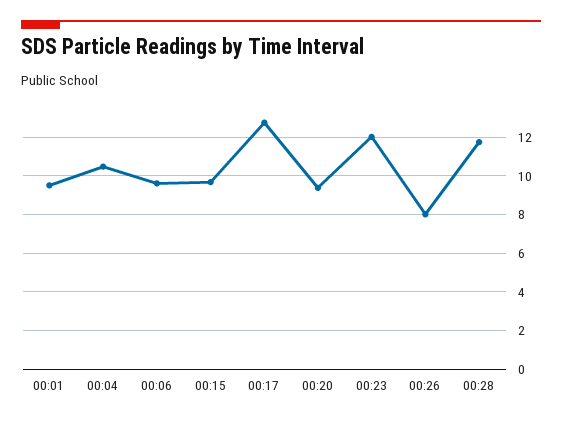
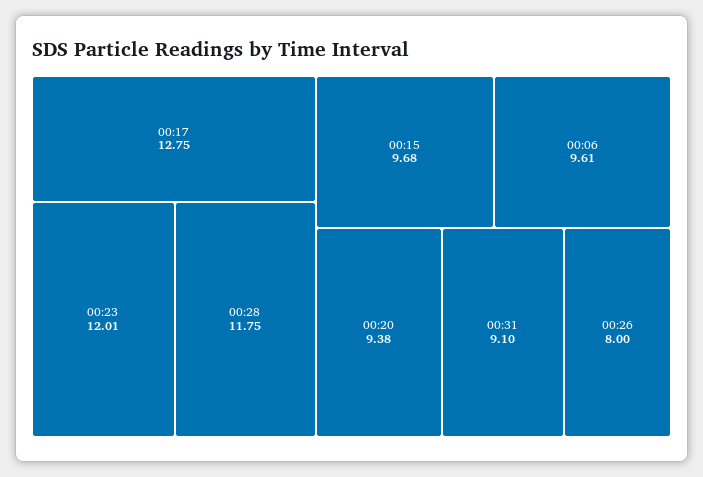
00:01: 9.5 -> none
00:04: 10.5 -> none
00:31: none -> 9.1

